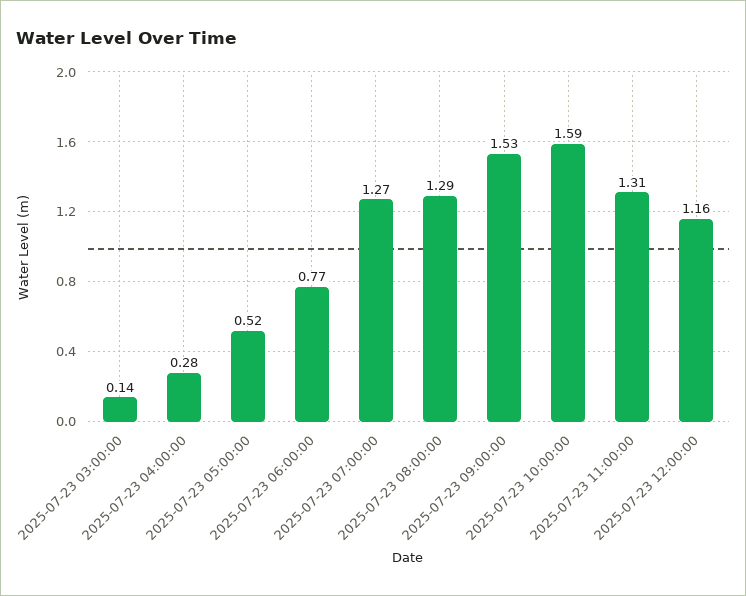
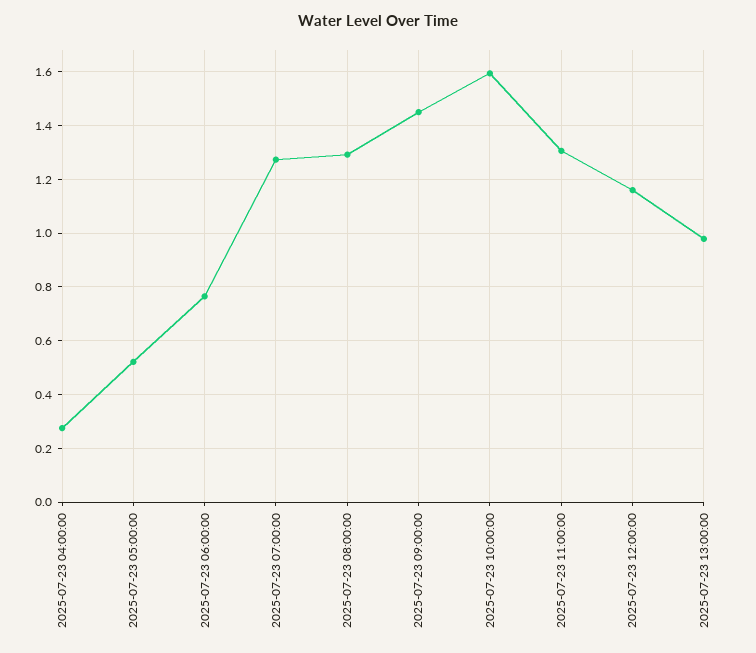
2025-07-23 03:00:00: 0.14 -> none
2025-07-23 09:00:00: 1.53 -> 1.45
2025-07-23 13:00:00: none -> 0.975

